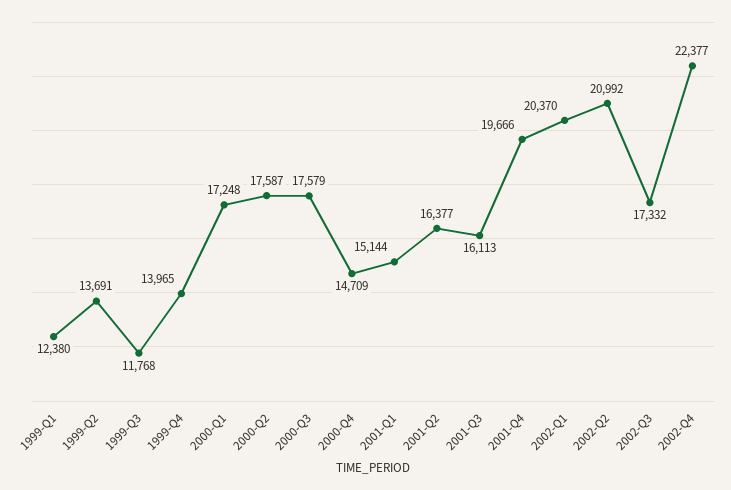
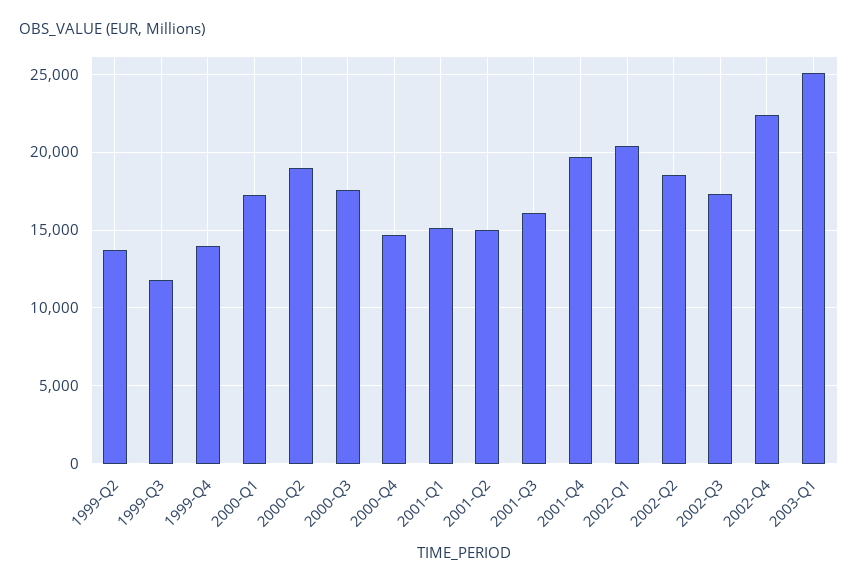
1999-Q1: 12380 -> none
2000-Q2: 17587 -> 19000
2001-Q2: 16377 -> 15000
2002-Q2: 20992 -> 18500
2003-Q1: none -> 25000

